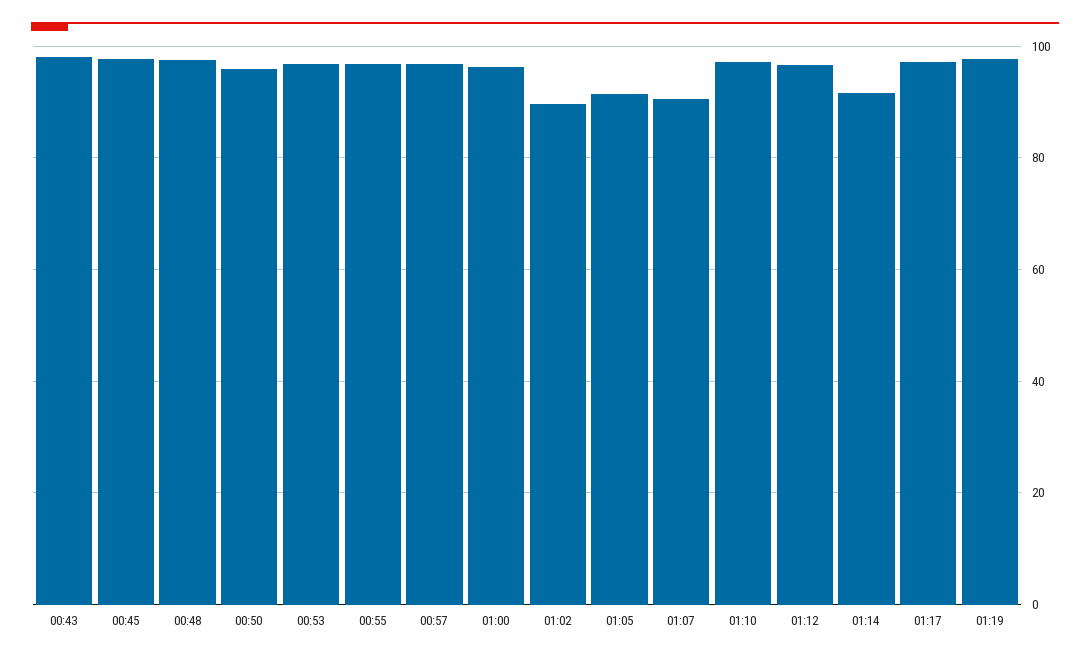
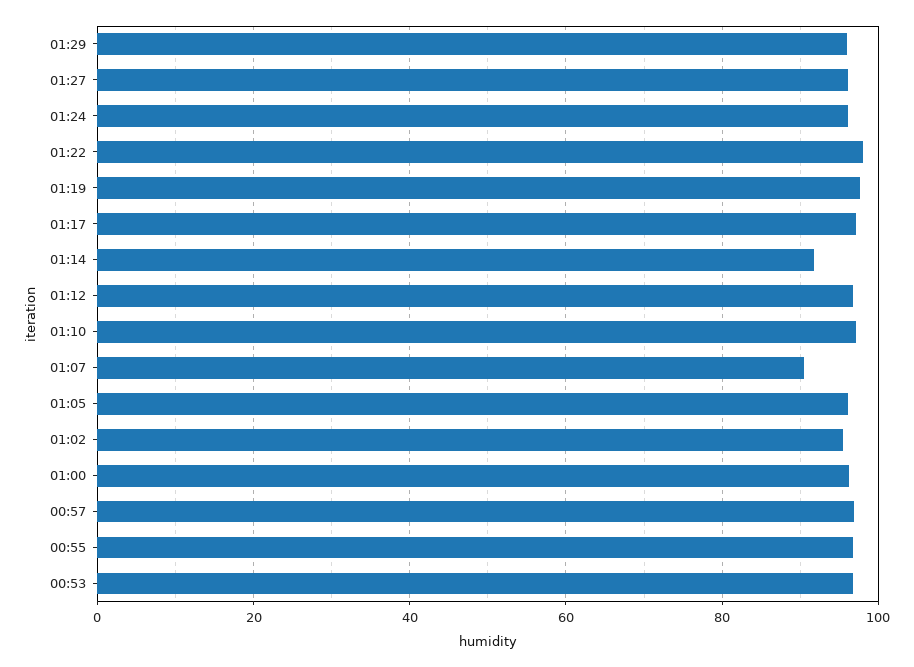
00:43: 98 -> none
00:45: 98 -> none
00:48: 98 -> none
00:50: 96 -> none
01:02: 90 -> 96
01:05: 92 -> 96
01:29: none -> 96
01:27: none -> 96
01:24: none -> 96
01:22: none -> 98

